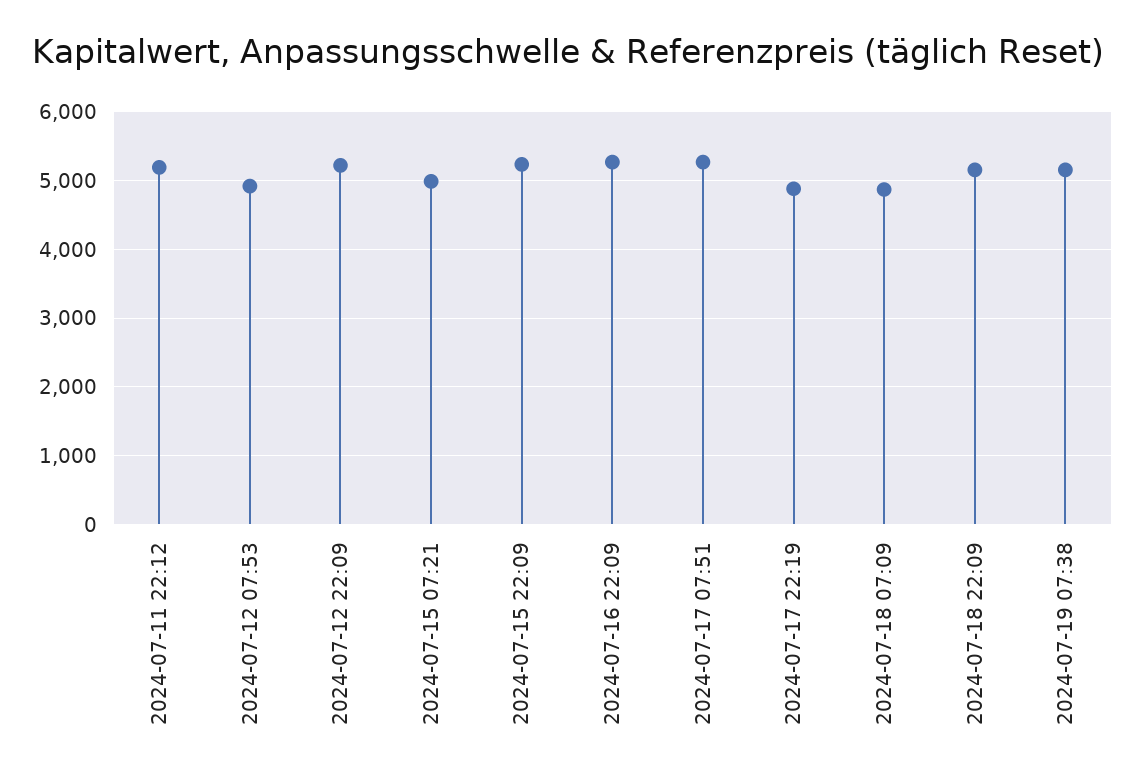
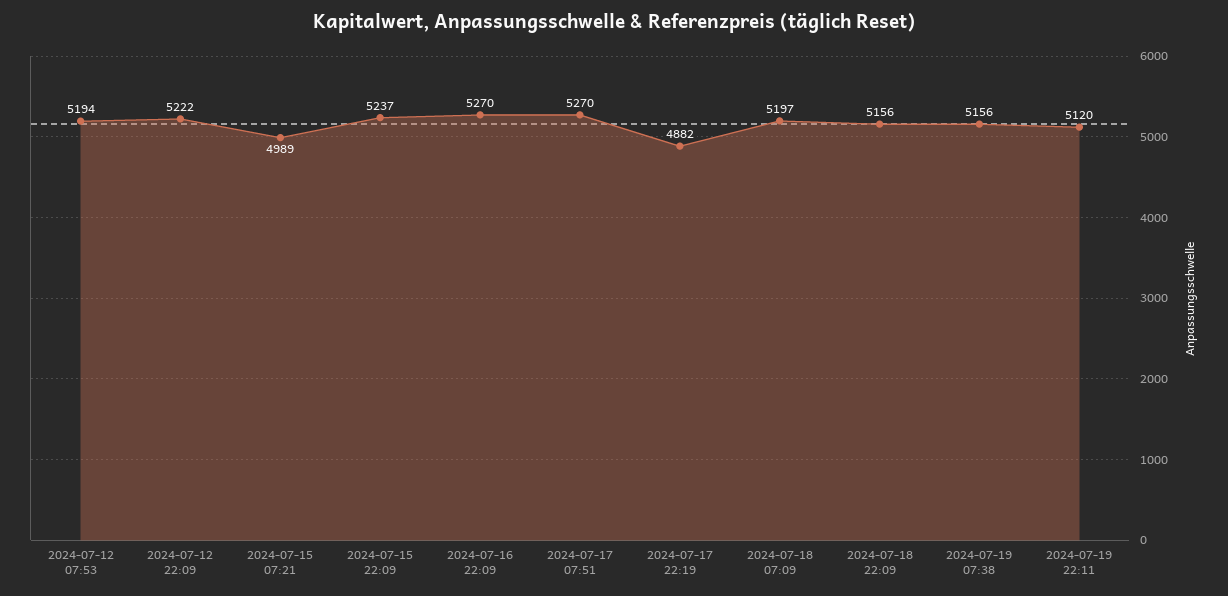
2024-07-11 22:12: 5200 -> none
2024-07-12 07:53: 4900 -> 5194
2024-07-18 07:09: 4900 -> 5197
2024-07-19 22:11: none -> 5120

